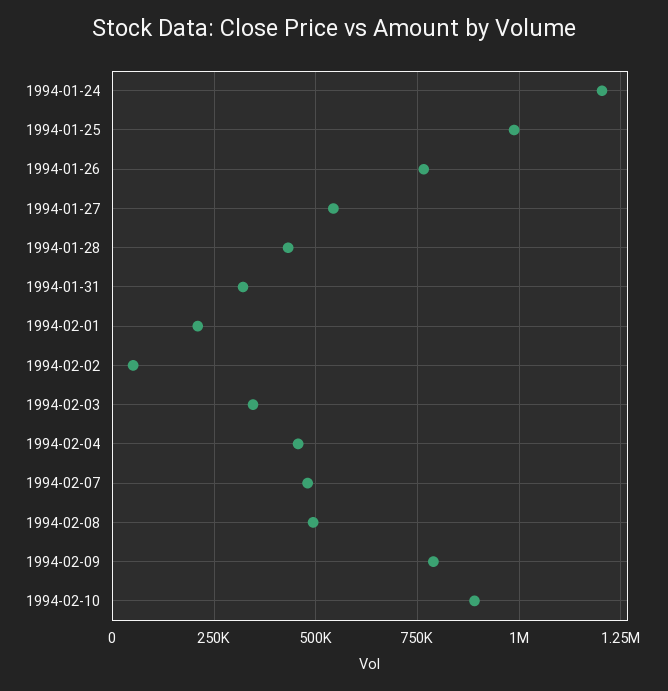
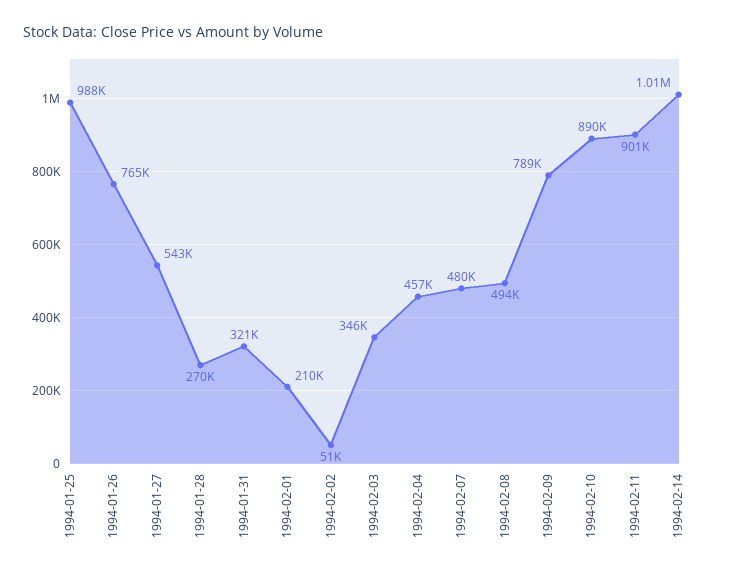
1994-01-24: 1200000 -> none
1994-01-28: 425000 -> 270000
1994-02-11: none -> 901000
1994-02-14: none -> 1010000

